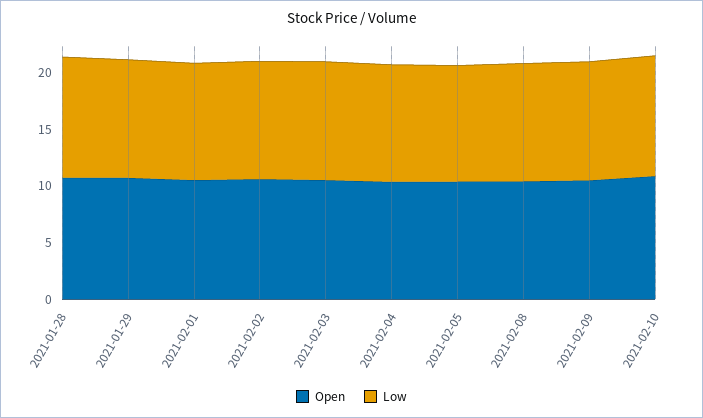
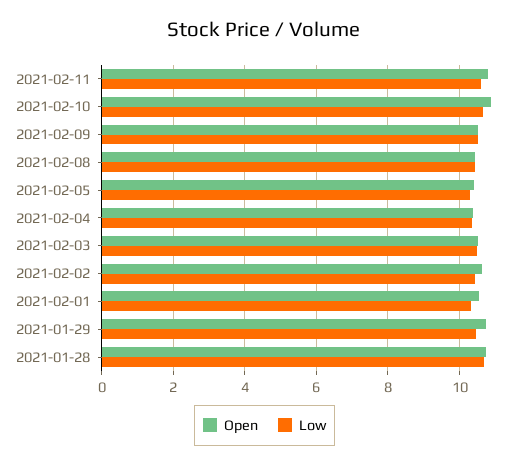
Open, 2021-02-11: none -> 10.8
Low, 2021-02-11: none -> 10.6

